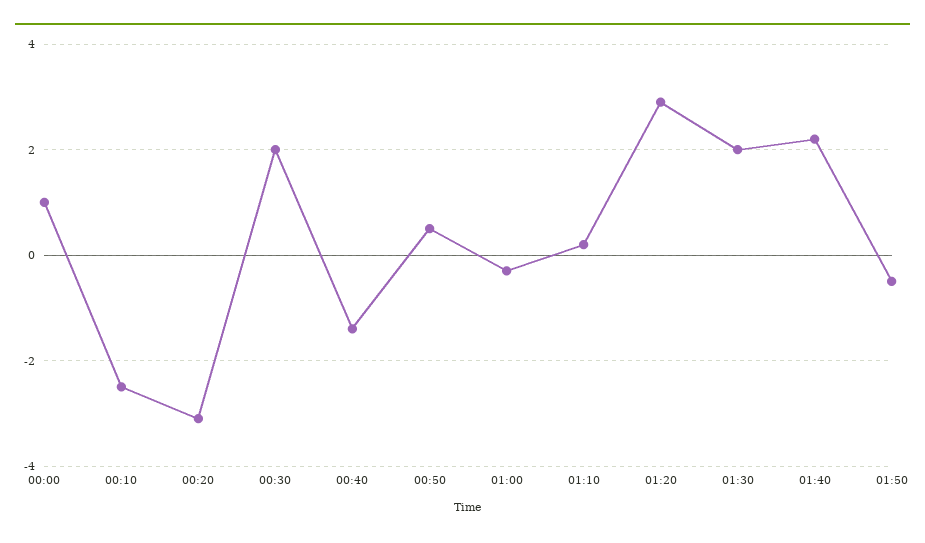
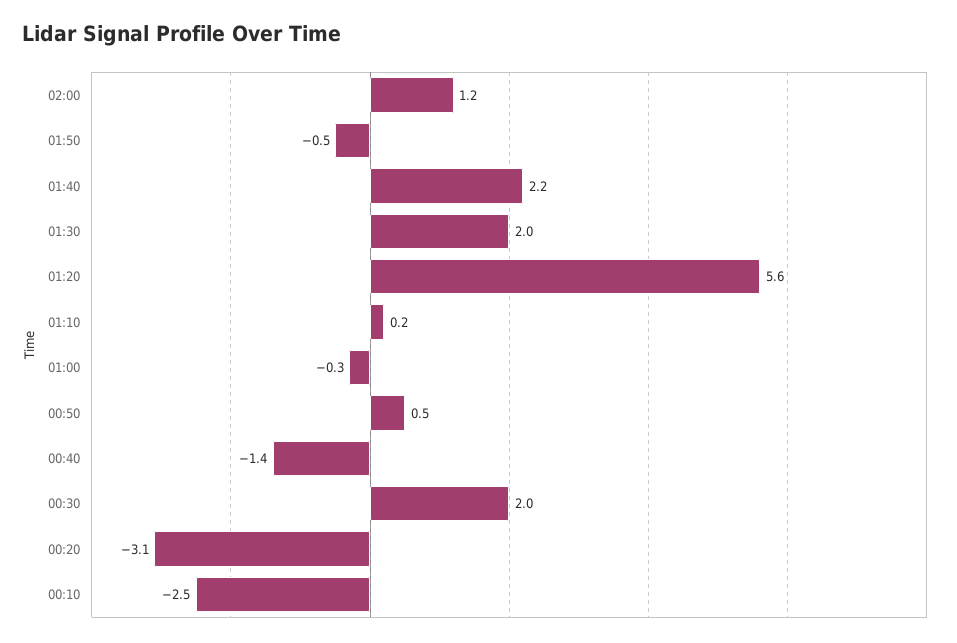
00:00: 1 -> none
01:20: 3 -> 5.6
02:00: none -> 1.2

